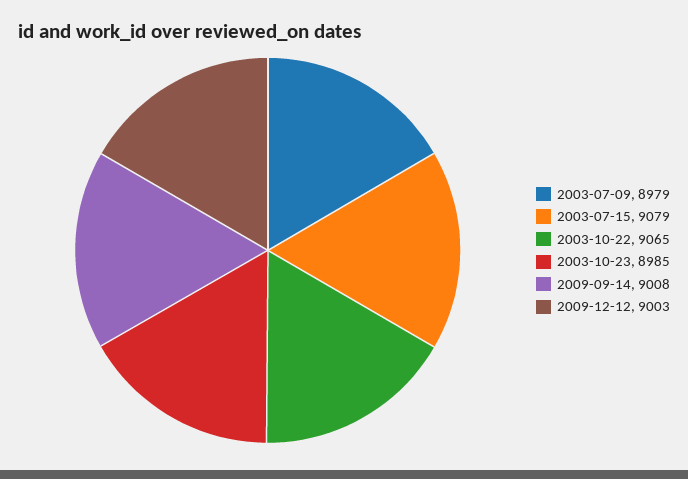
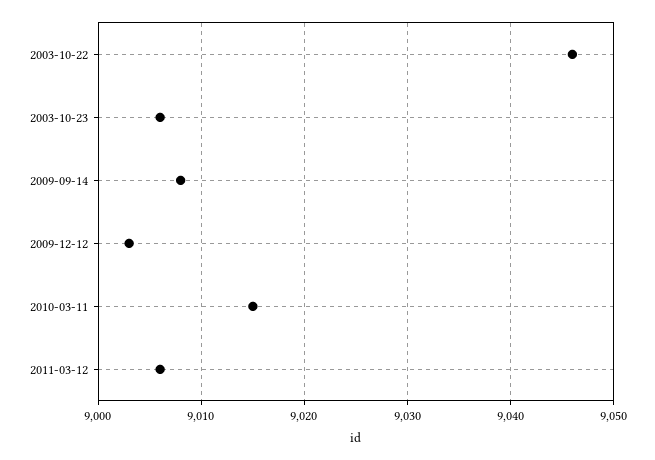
2003-07-09: 8979 -> none
2003-07-15: 9079 -> none
2003-10-22: 9065 -> 9046
2003-10-23: 8985 -> 9006
2010-03-11: none -> 9015
2011-03-12: none -> 9006

